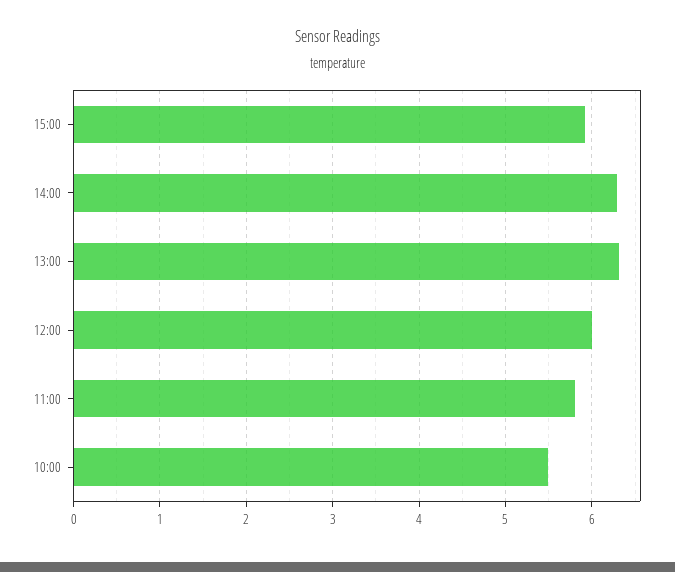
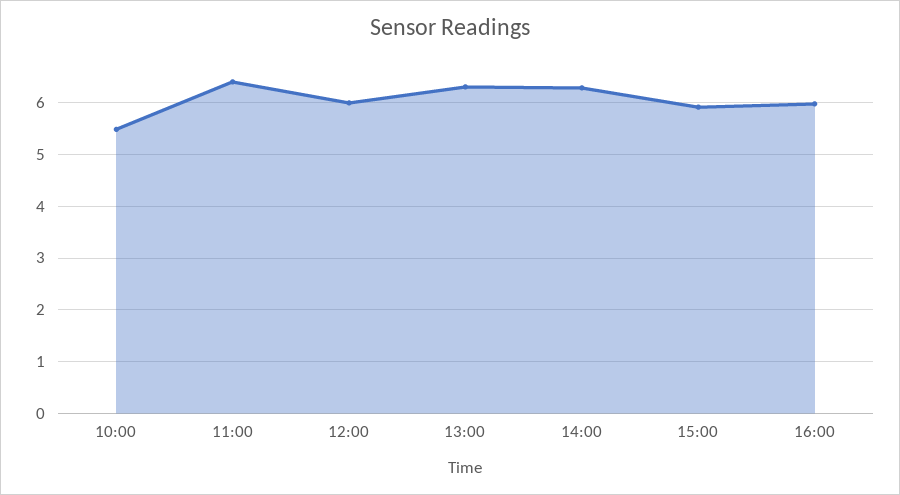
11:00: 5.8 -> 6.4
16:00: none -> 6

